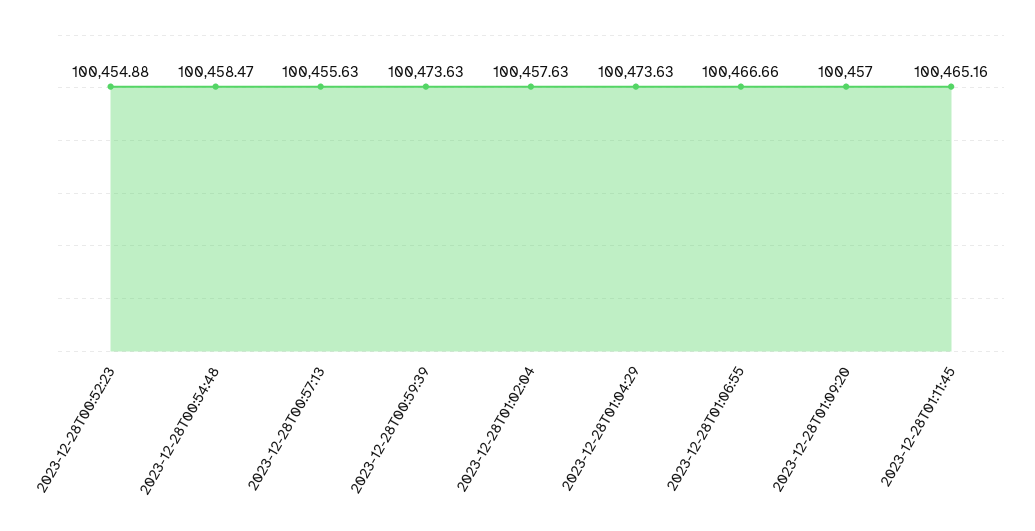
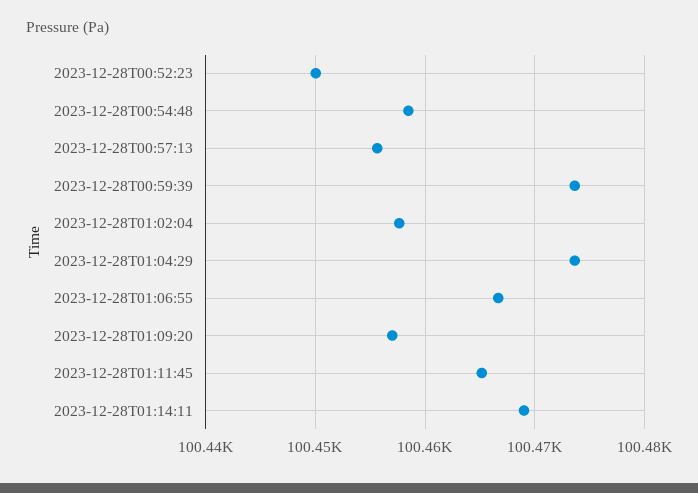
2023-12-28T00:52:23: 100454.88 -> 100450
2023-12-28T01:14:11: none -> 100469

